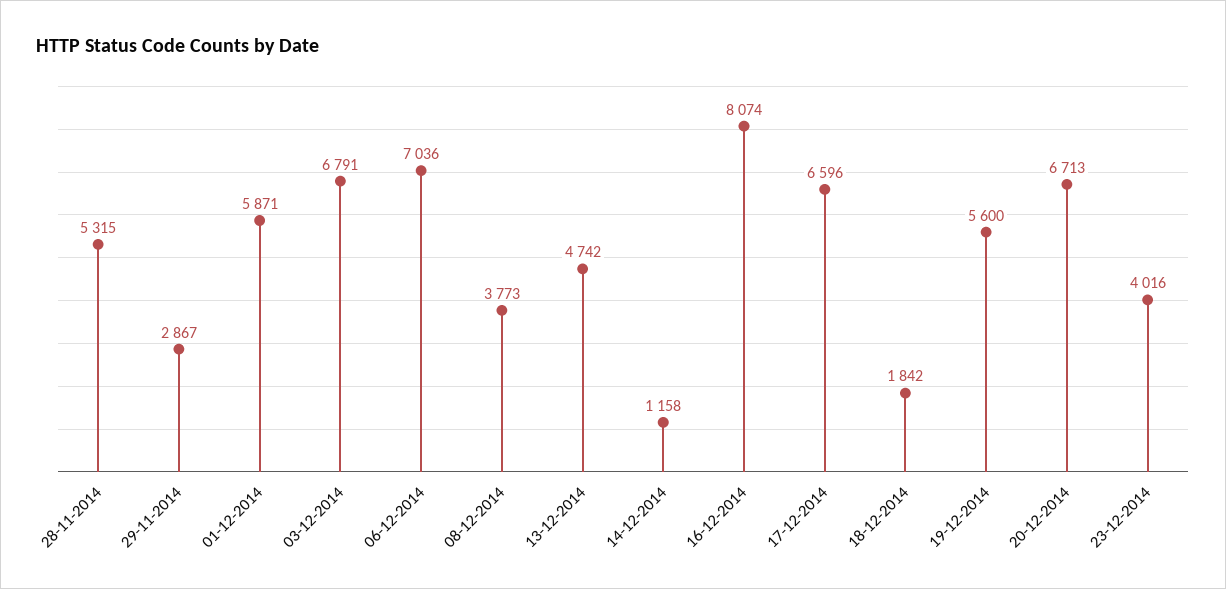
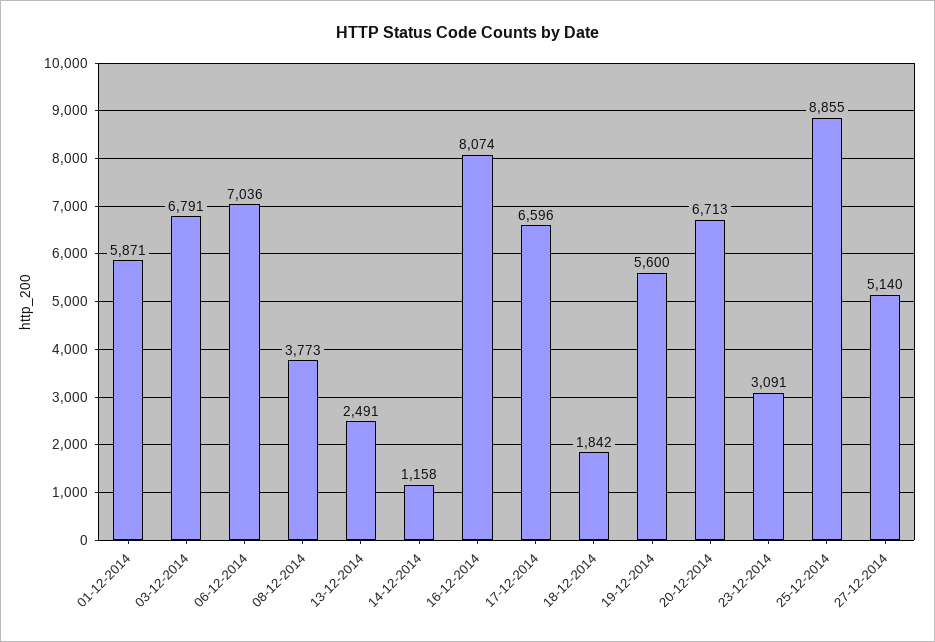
28-11-2014: 5315 -> none
29-11-2014: 2867 -> none
13-12-2014: 4742 -> 2491
23-12-2014: 4016 -> 3091
25-12-2014: none -> 8855
27-12-2014: none -> 5140

